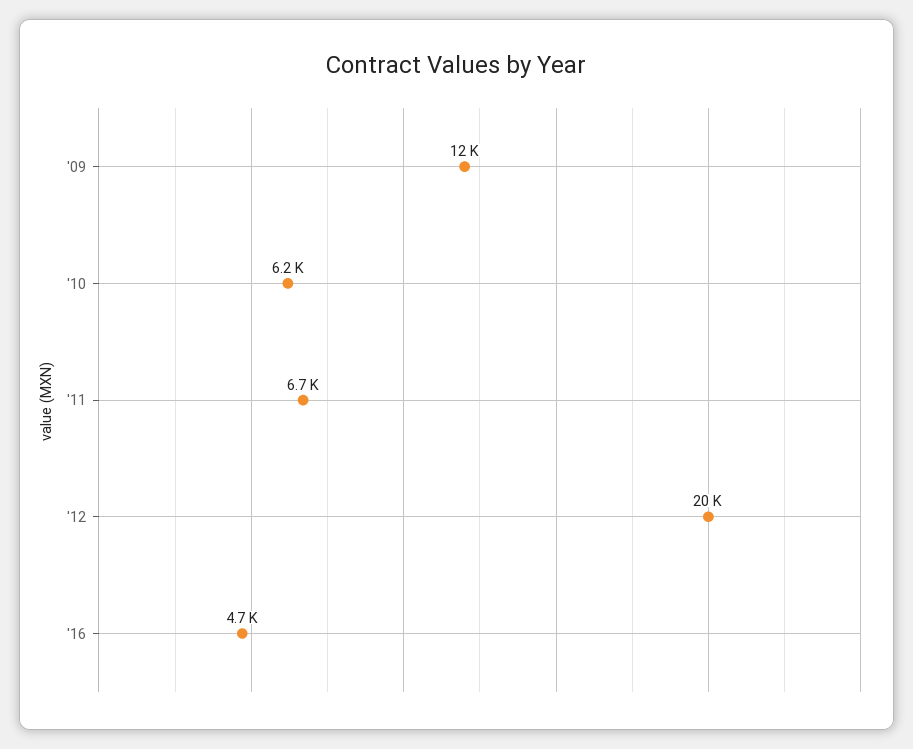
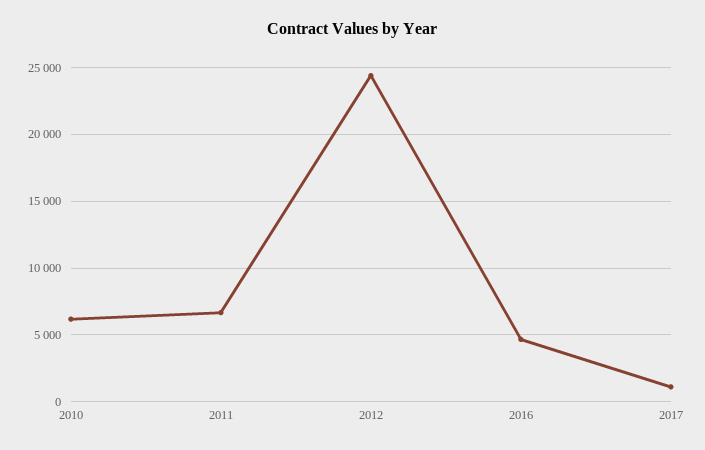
'09: 12000 -> none
'12: 20000 -> 24500
2017: none -> 1000

